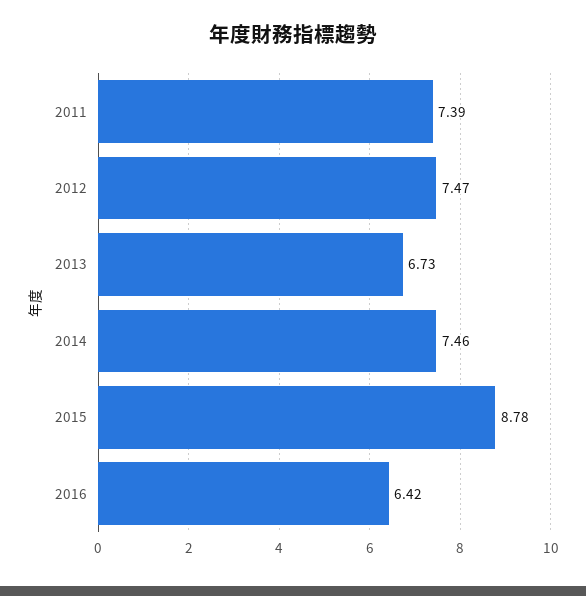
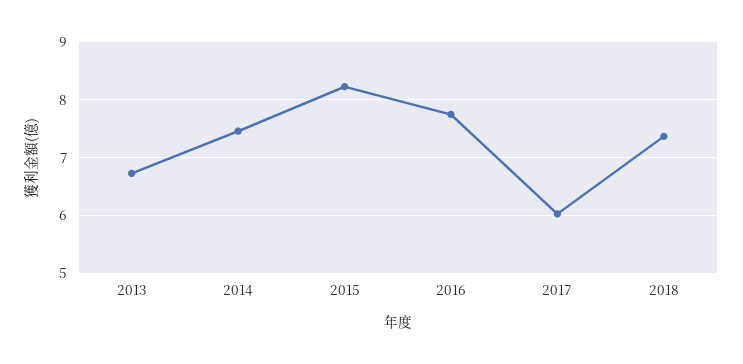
2011: 7.39 -> none
2012: 7.47 -> none
2015: 8.78 -> 8.2
2016: 6.42 -> 7.8
2017: none -> 6
2018: none -> 7.4

